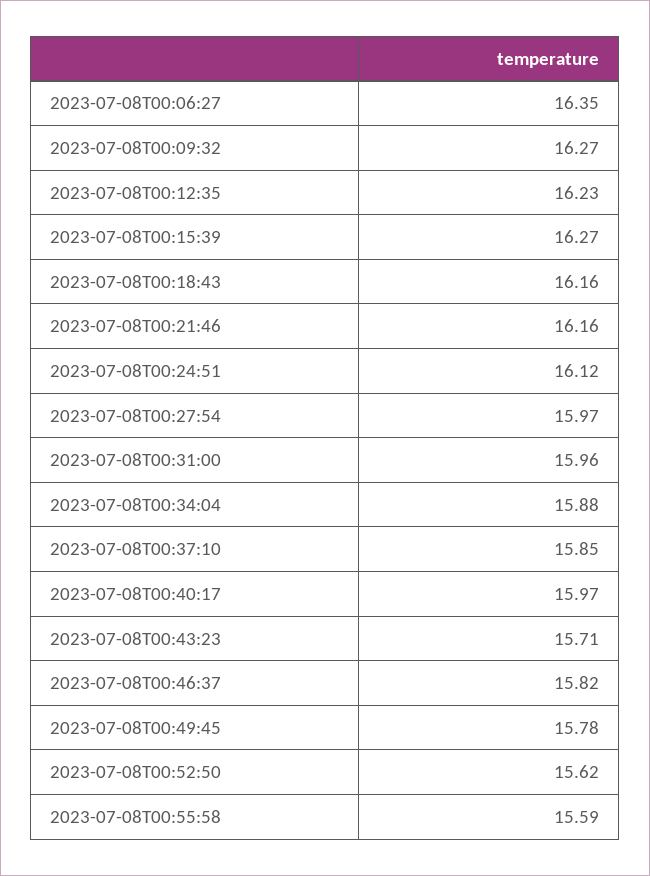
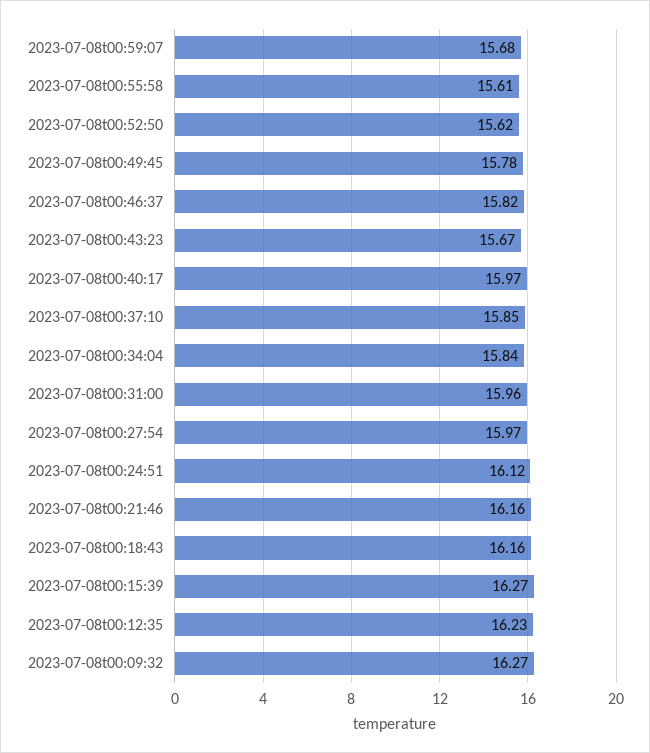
2023-07-08T00:06:27: 16.35 -> none
2023-07-08T00:34:04: 15.88 -> 15.84
2023-07-08T00:43:23: 15.71 -> 15.67
2023-07-08T00:55:58: 15.59 -> 15.61
2023-07-08t00:59:07: none -> 15.68

